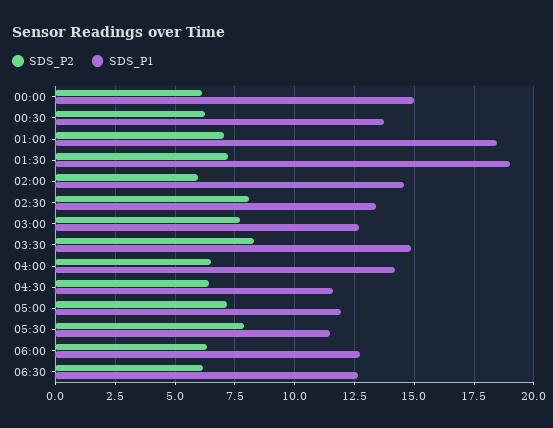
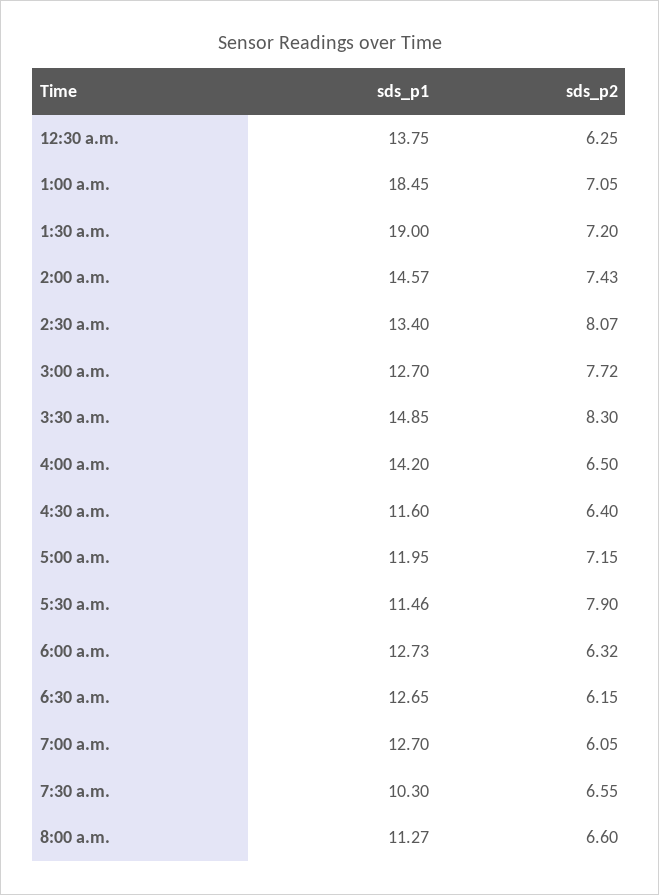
SDS_P2, 00:00: 6 -> none
SDS_P1, 00:00: 15 -> none
SDS_P2, 02:00: 6 -> 7.43
SDS_P1, 7:00 a.m.: none -> 12.7
SDS_P2, 7:00 a.m.: none -> 6.05
SDS_P1, 7:30 a.m.: none -> 10.3
SDS_P2, 7:30 a.m.: none -> 6.55
SDS_P1, 8:00 a.m.: none -> 11.27
SDS_P2, 8:00 a.m.: none -> 6.6

